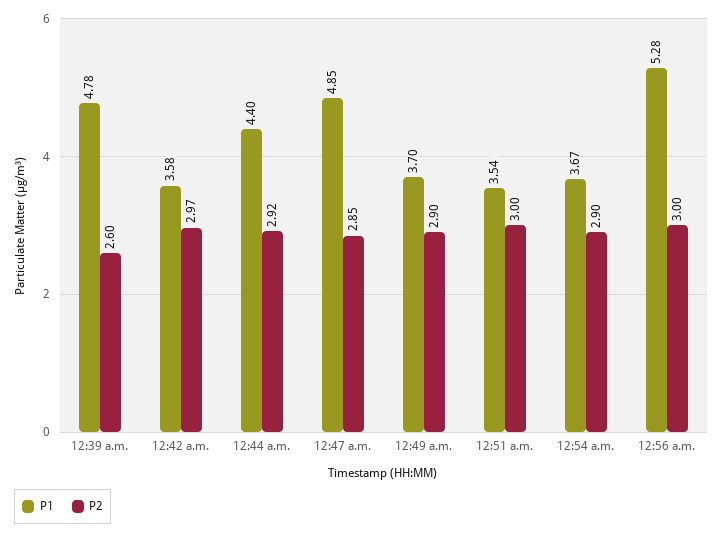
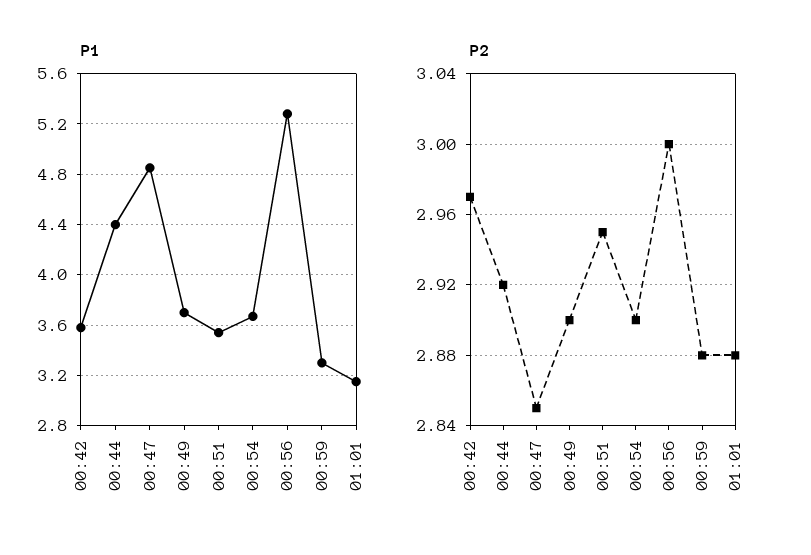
P1, 12:39 a.m.: 4.78 -> none
P2, 12:39 a.m.: 2.6 -> none
P2, 12:51 a.m.: 3 -> 2.95
P1, 00:59: none -> 3.3
P1, 01:01: none -> 3.15
P2, 00:59: none -> 2.88
P2, 01:01: none -> 2.88

